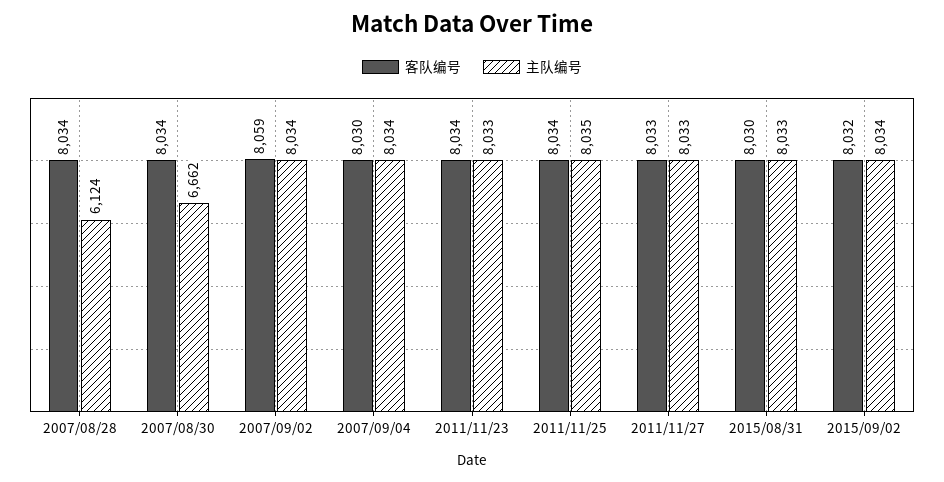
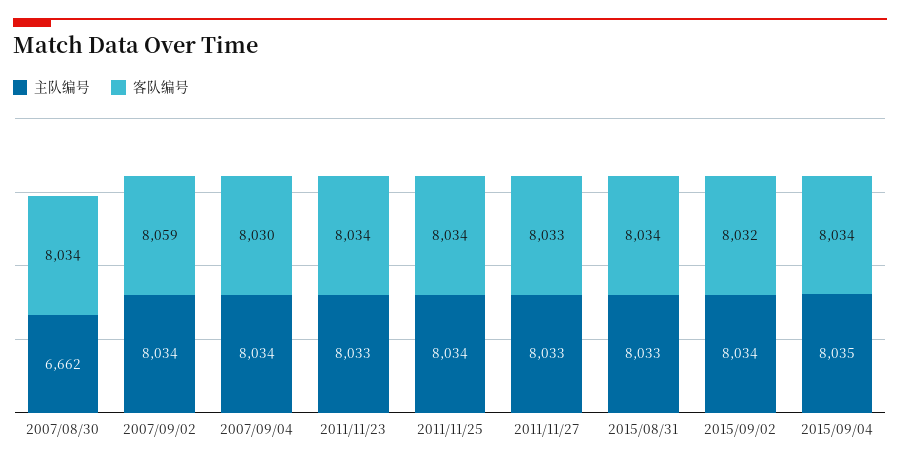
客队编号, 2007/08/28: 8034 -> none
主队编号, 2007/08/28: 6124 -> none
主队编号, 2011/11/25: 8035 -> 8034
客队编号, 2015/08/31: 8030 -> 8034
主队编号, 2015/09/04: none -> 8035
客队编号, 2015/09/04: none -> 8034

